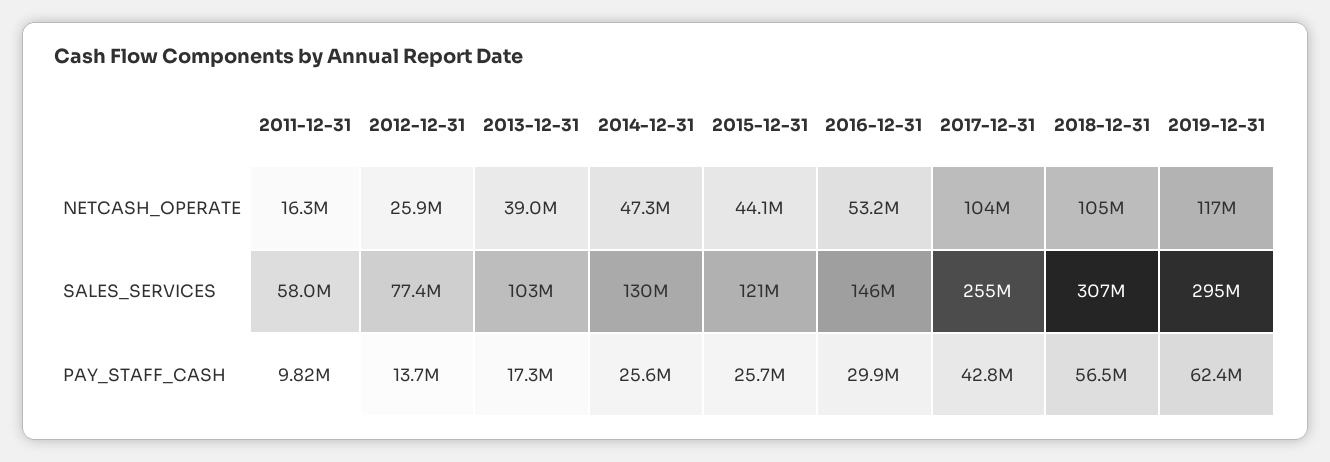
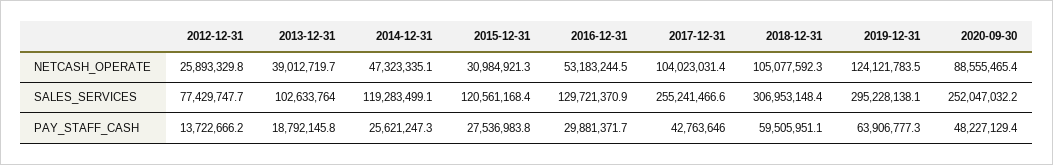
2011-12-31, NETCASH_OPERATE: 16300000 -> none
2015-12-31, NETCASH_OPERATE: 44100000 -> 30984921.3
2019-12-31, NETCASH_OPERATE: 117000000 -> 124121783.5
2011-12-31, SALES_SERVICES: 58000000 -> none
2014-12-31, SALES_SERVICES: 130000000 -> 119283499.1
2016-12-31, SALES_SERVICES: 146000000 -> 129721370.9
2011-12-31, PAY_STAFF_CASH: 9820000 -> none
2013-12-31, PAY_STAFF_CASH: 17300000 -> 18792145.8
2015-12-31, PAY_STAFF_CASH: 25700000 -> 27536983.8
2018-12-31, PAY_STAFF_CASH: 56500000 -> 59505951.1
2019-12-31, PAY_STAFF_CASH: 62400000 -> 63906777.3
2020-09-30, NETCASH_OPERATE: none -> 88555465.4
2020-09-30, SALES_SERVICES: none -> 252047032.2
2020-09-30, PAY_STAFF_CASH: none -> 48227129.4

